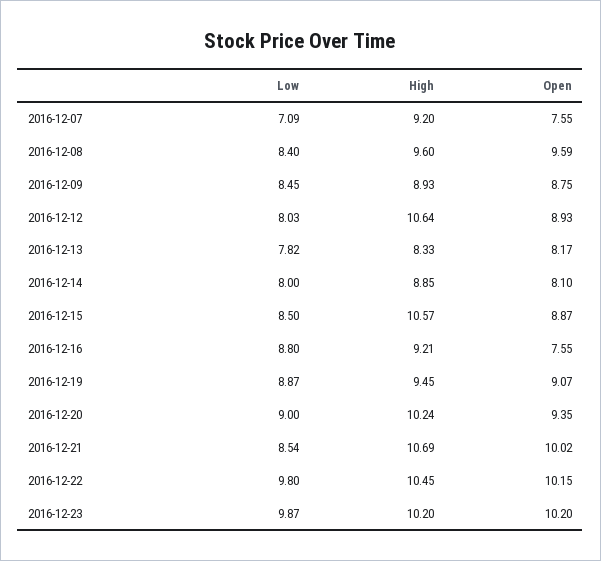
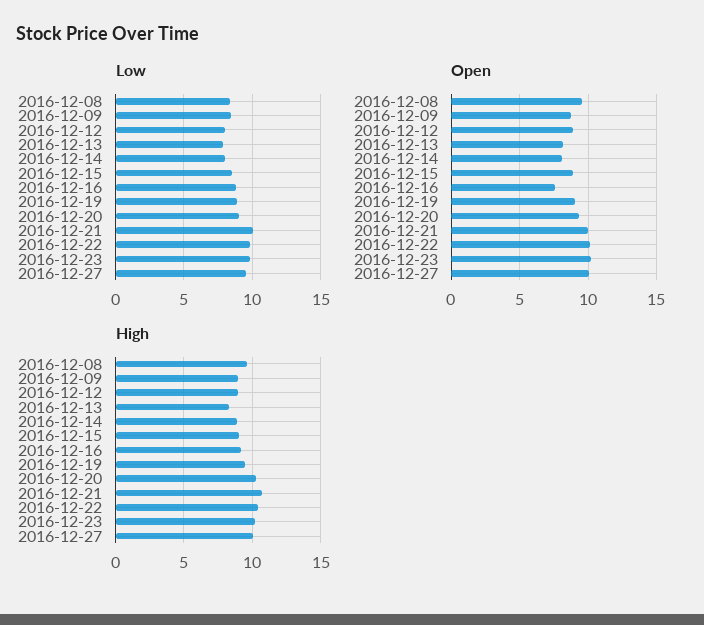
Low, 2016-12-07: 7.09 -> none
High, 2016-12-07: 9.2 -> none
Open, 2016-12-07: 7.55 -> none
High, 2016-12-12: 10.64 -> 9
High, 2016-12-15: 10.57 -> 9
Low, 2016-12-21: 8.54 -> 10
Low, 2016-12-27: none -> 9.5
Open, 2016-12-27: none -> 10
High, 2016-12-27: none -> 10

